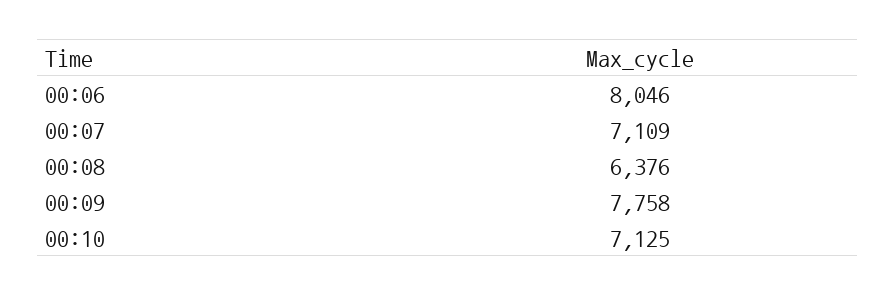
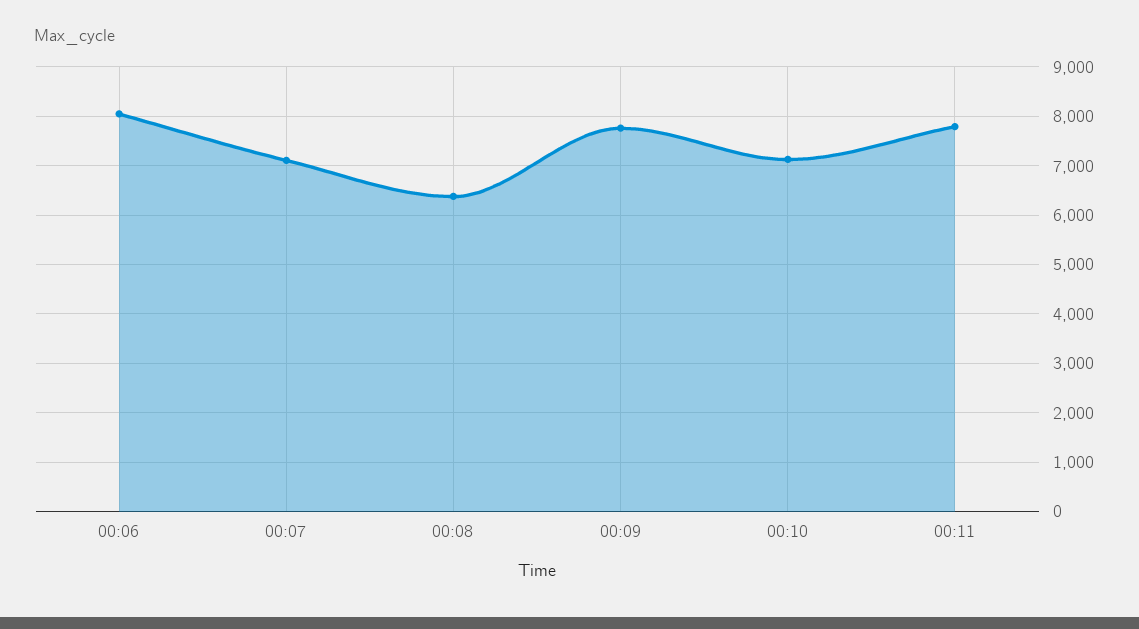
00:11: none -> 7800

